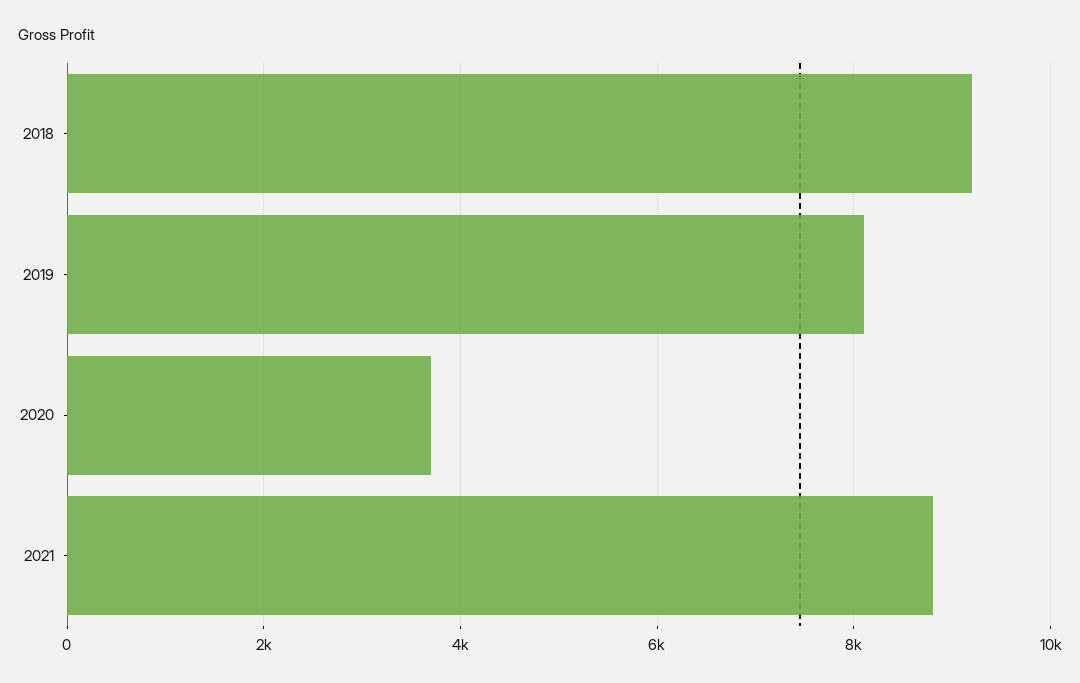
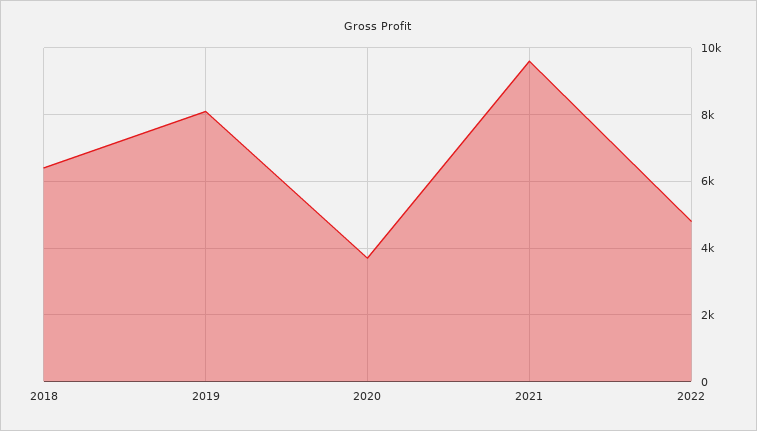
2018: 9200 -> 6400
2021: 8800 -> 9600
2022: none -> 4800

